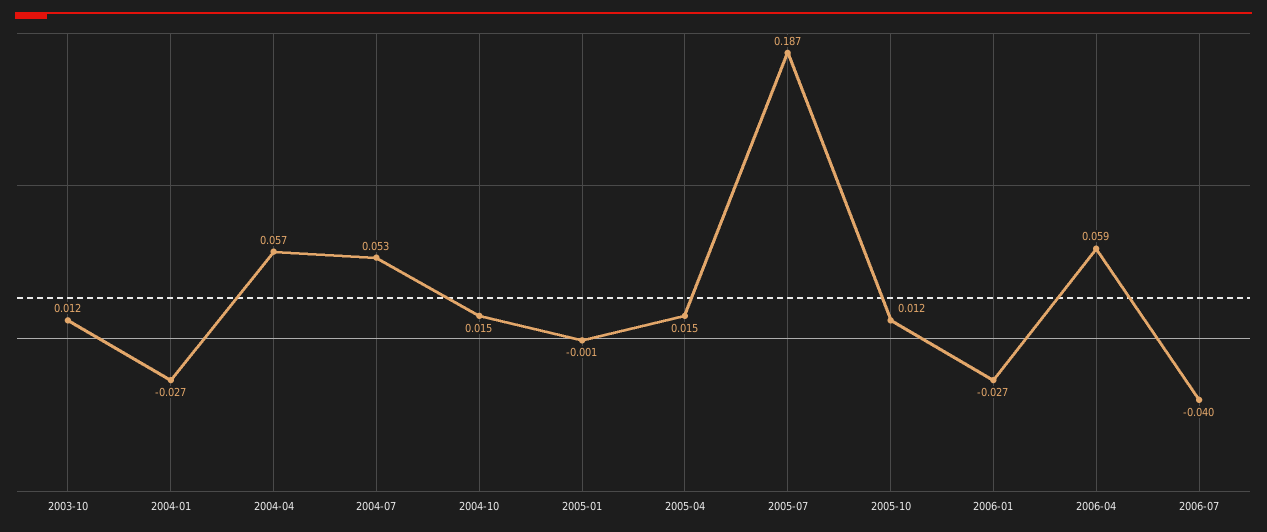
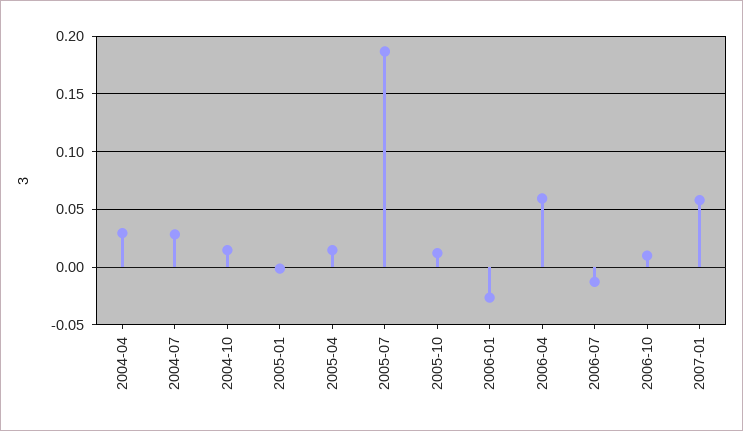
2003-10: 0.012 -> none
2004-01: -0.027 -> none
2004-04: 0.057 -> 0.03
2004-07: 0.053 -> 0.03
2006-07: -0.04 -> -0.01
2006-10: none -> 0.01
2007-01: none -> 0.06

